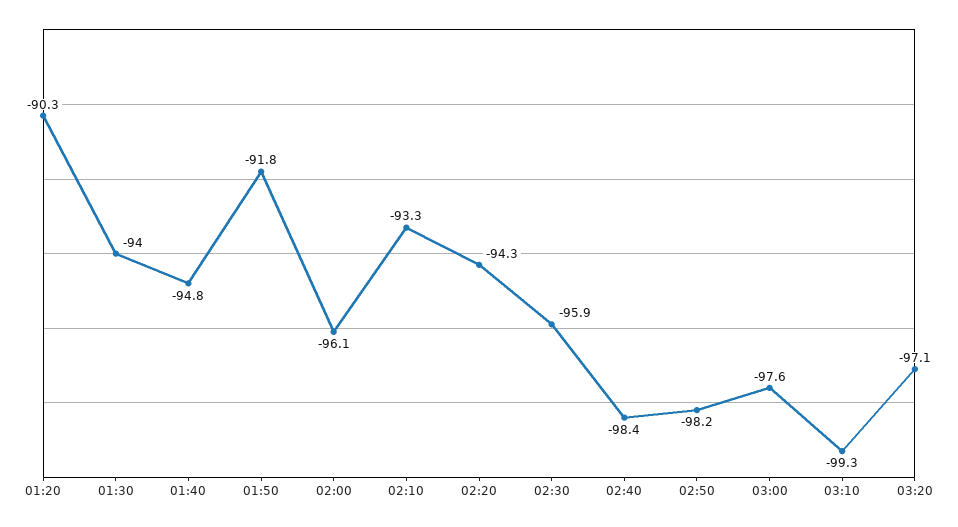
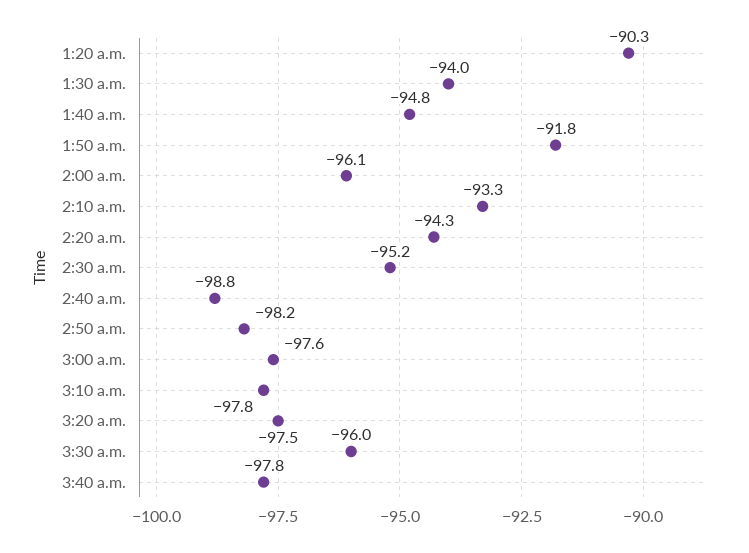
02:30: -95.9 -> -95.2
02:40: -98.4 -> -98.8
03:10: -99.3 -> -97.8
03:20: -97.1 -> -97.5
3:30 a.m.: none -> -96
3:40 a.m.: none -> -97.8

